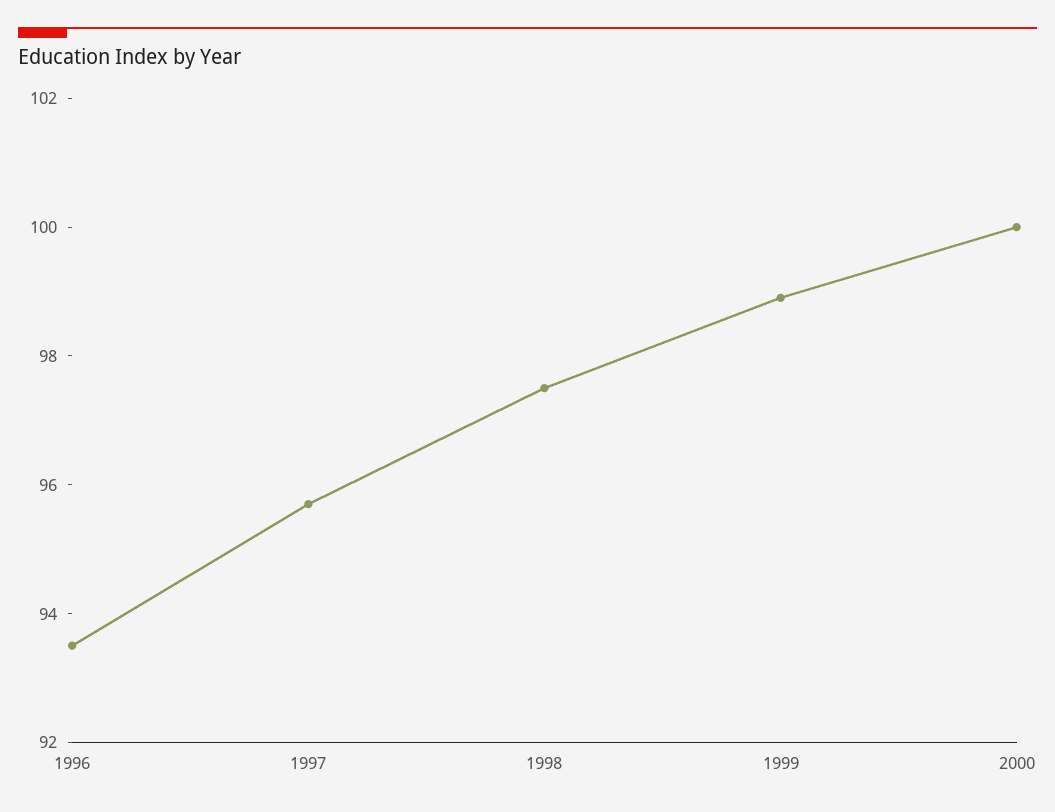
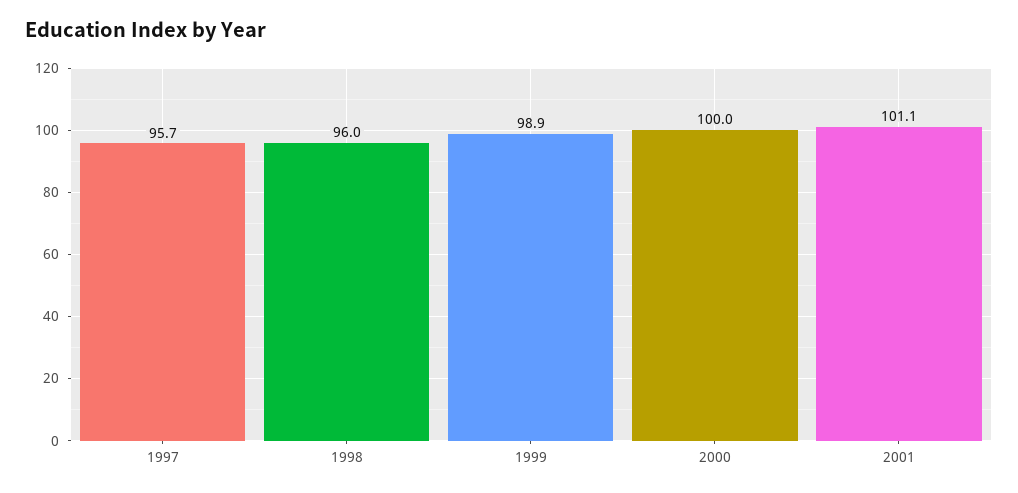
1996: 93.5 -> none
1998: 97.5 -> 96
2001: none -> 101.1

